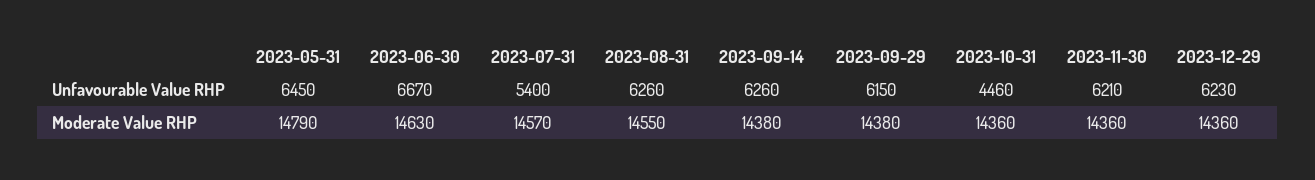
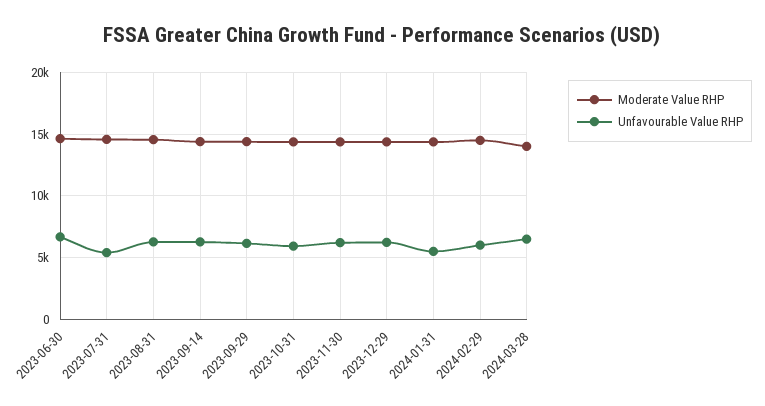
Unfavourable Value RHP, 2023-05-31: 6450 -> none
Unfavourable Value RHP, 2023-10-31: 4460 -> 6000
Moderate Value RHP, 2023-05-31: 14790 -> none
Moderate Value RHP, 2024-01-31: none -> 14500
Unfavourable Value RHP, 2024-01-31: none -> 5500
Moderate Value RHP, 2024-02-29: none -> 14500
Unfavourable Value RHP, 2024-02-29: none -> 6000
Moderate Value RHP, 2024-03-28: none -> 14000
Unfavourable Value RHP, 2024-03-28: none -> 6500

